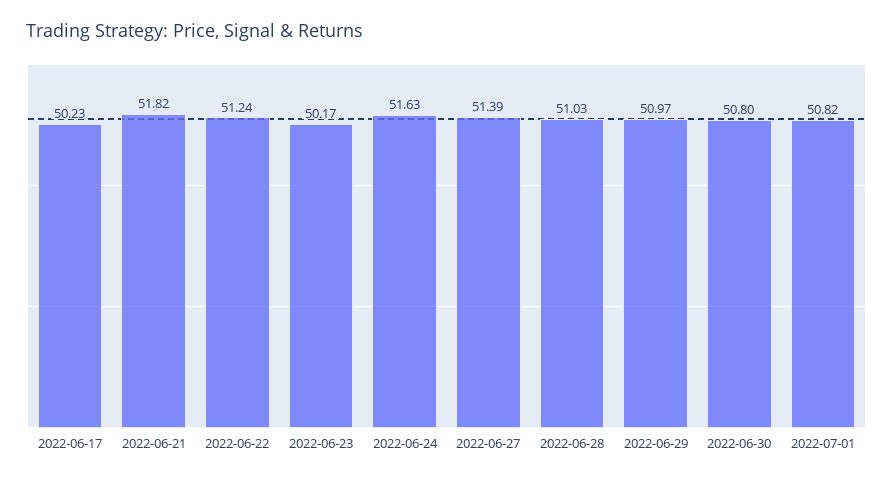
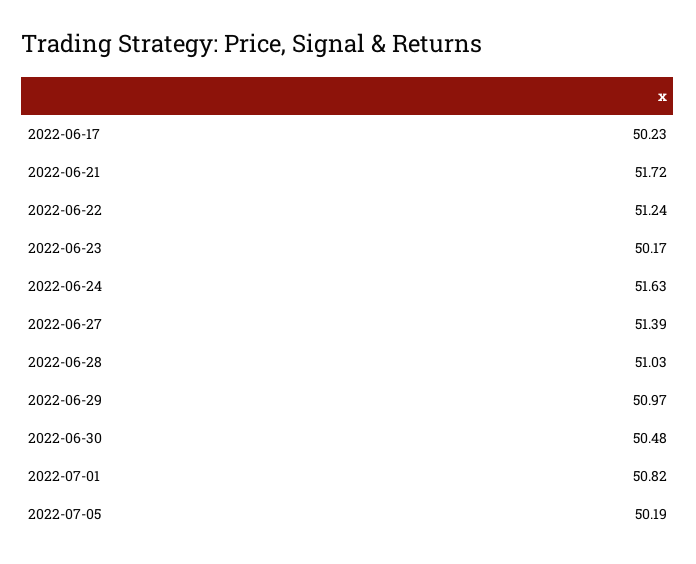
2022-06-21: 51.82 -> 51.72
2022-06-30: 50.8 -> 50.48
2022-07-05: none -> 50.19

